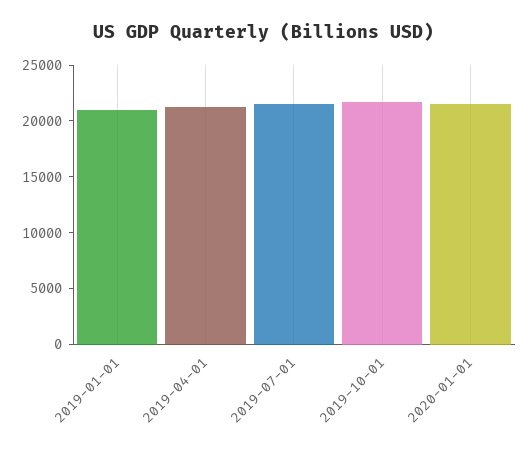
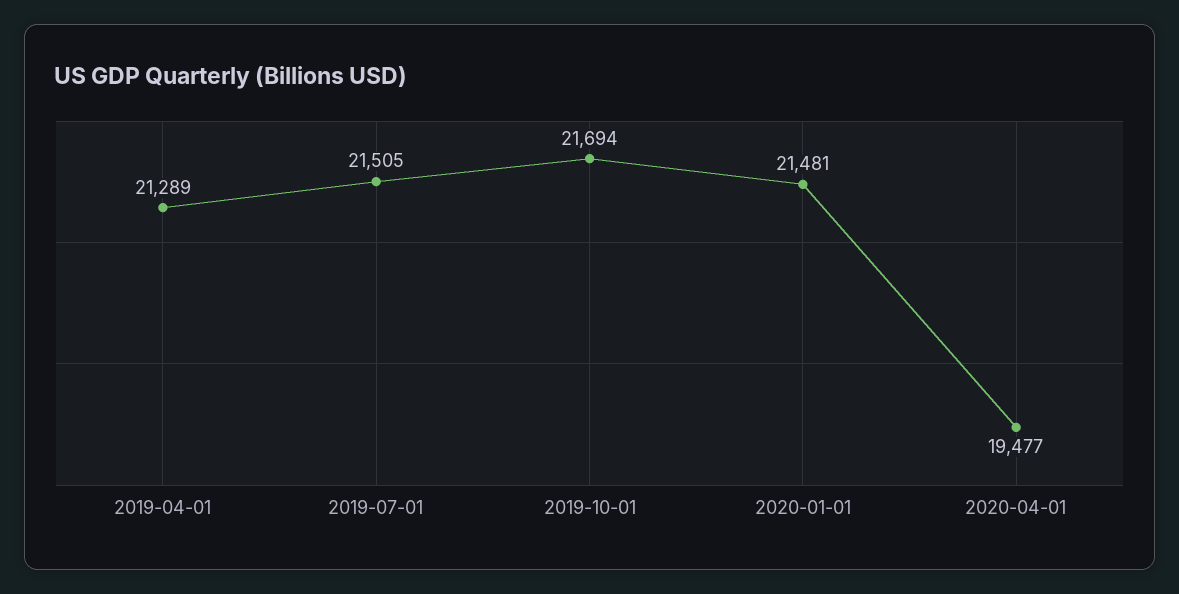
2019-01-01: 21000 -> none
2020-04-01: none -> 19477

